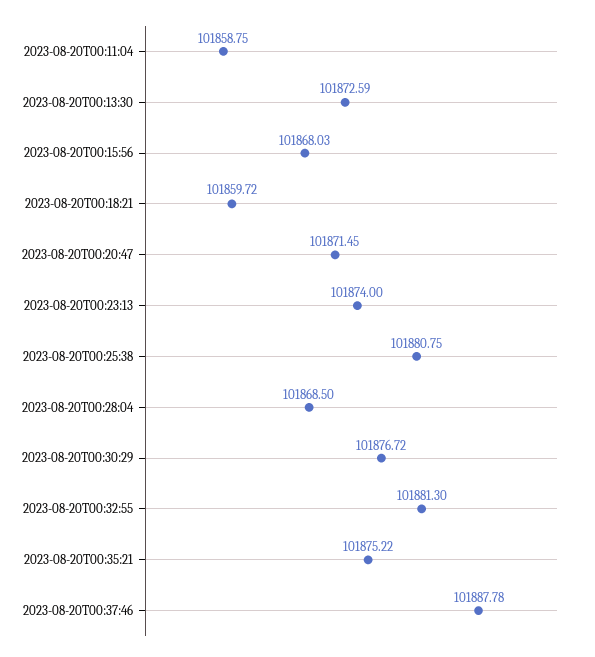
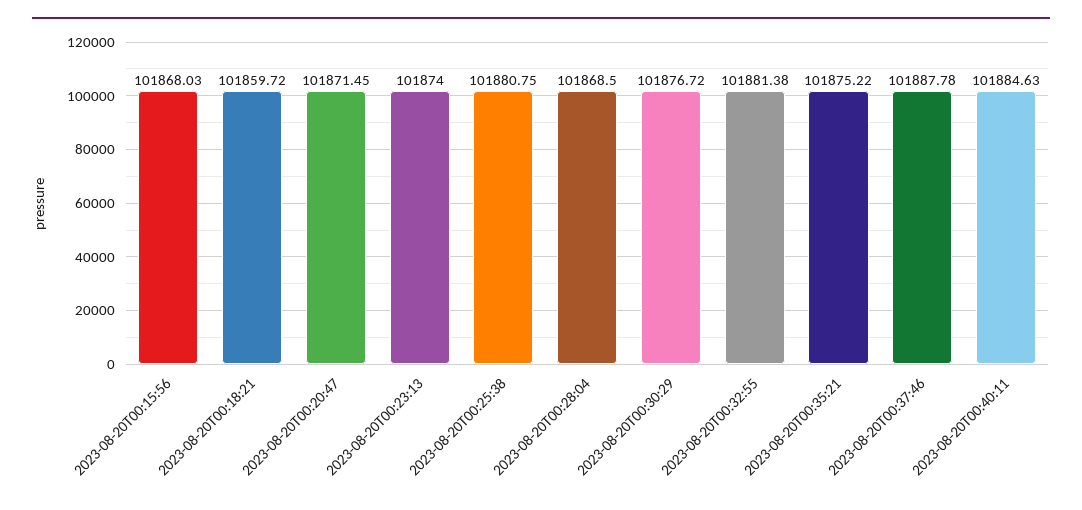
2023-08-20T00:11:04: 101858.75 -> none
2023-08-20T00:13:30: 101872.59 -> none
2023-08-20T00:32:55: 101881.3 -> 101881.38
2023-08-20T00:40:11: none -> 101884.63

